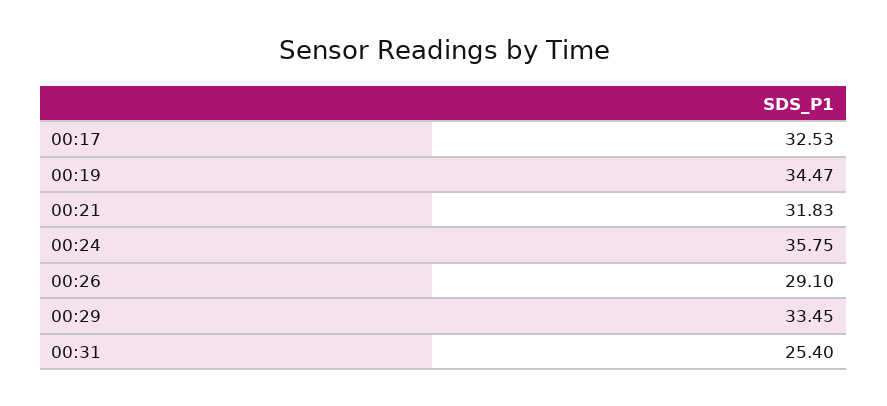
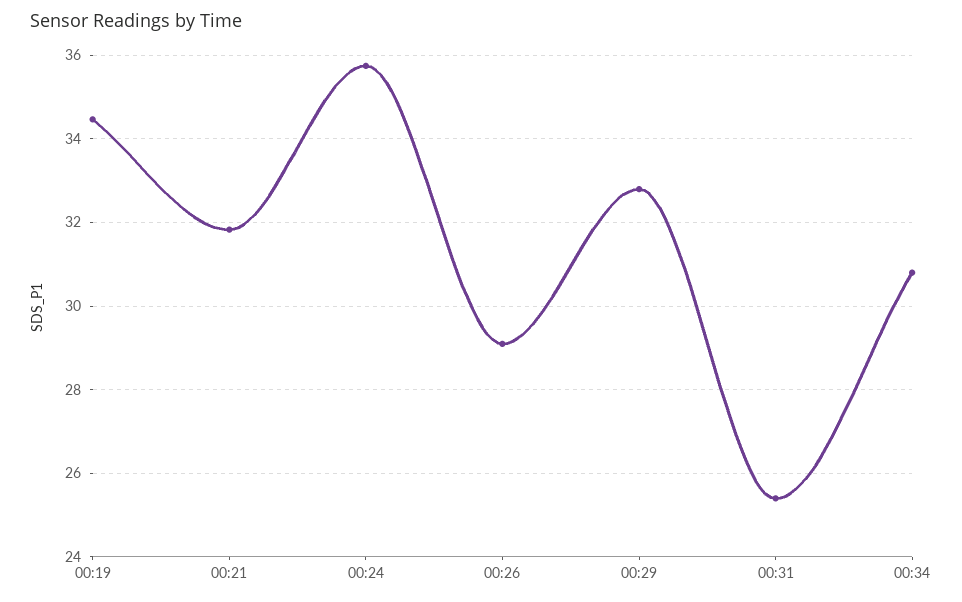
00:17: 32.53 -> none
00:29: 33.45 -> 32.8
00:34: none -> 30.8

